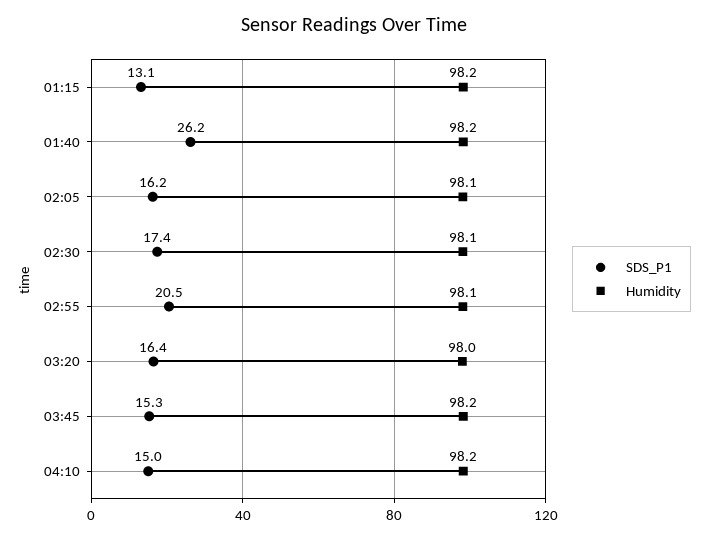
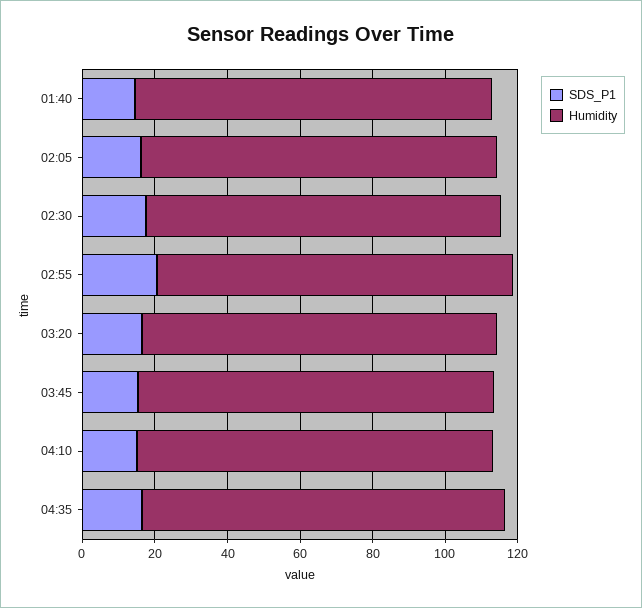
SDS_P1, 01:15: 13.1 -> none
Humidity, 01:15: 98.2 -> none
SDS_P1, 01:40: 26.2 -> 15
SDS_P1, 04:35: none -> 15
Humidity, 04:35: none -> 100

